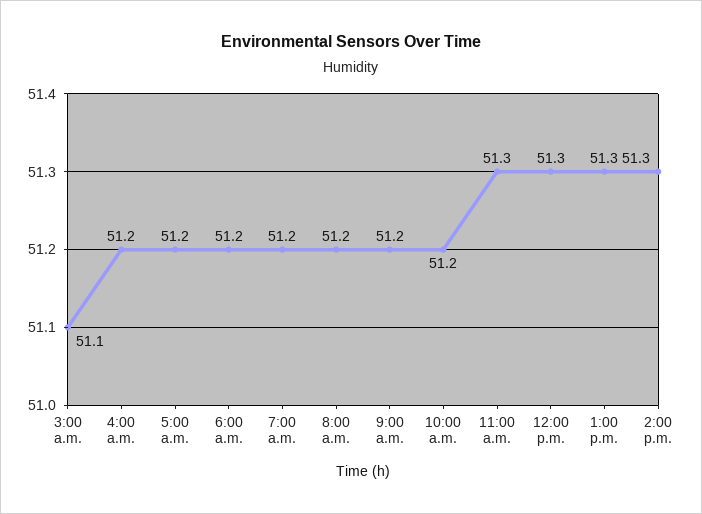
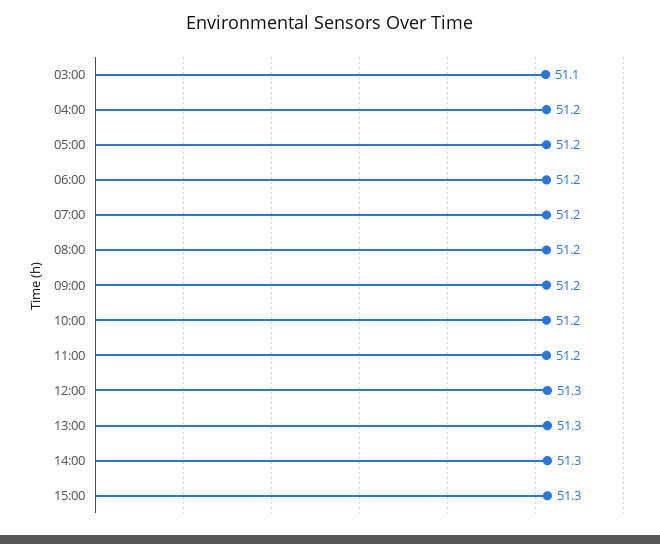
11:00 a.m.: 51.3 -> 51.2
15:00: none -> 51.3

